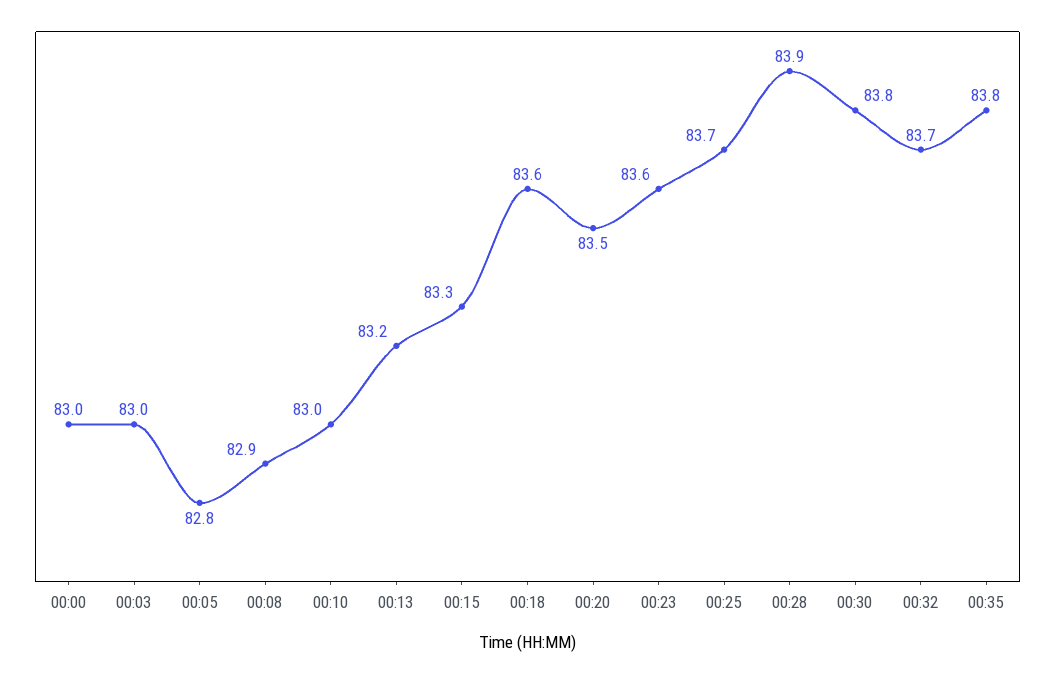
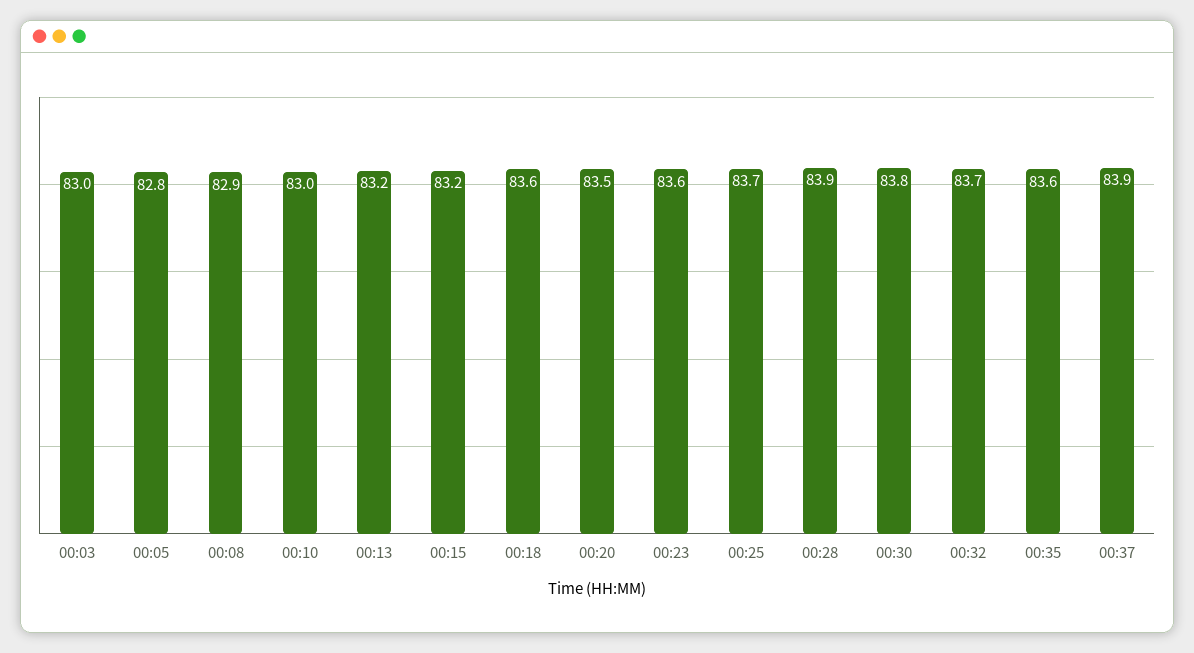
00:00: 83 -> none
00:15: 83.3 -> 83.2
00:35: 83.8 -> 83.6
00:37: none -> 83.9

